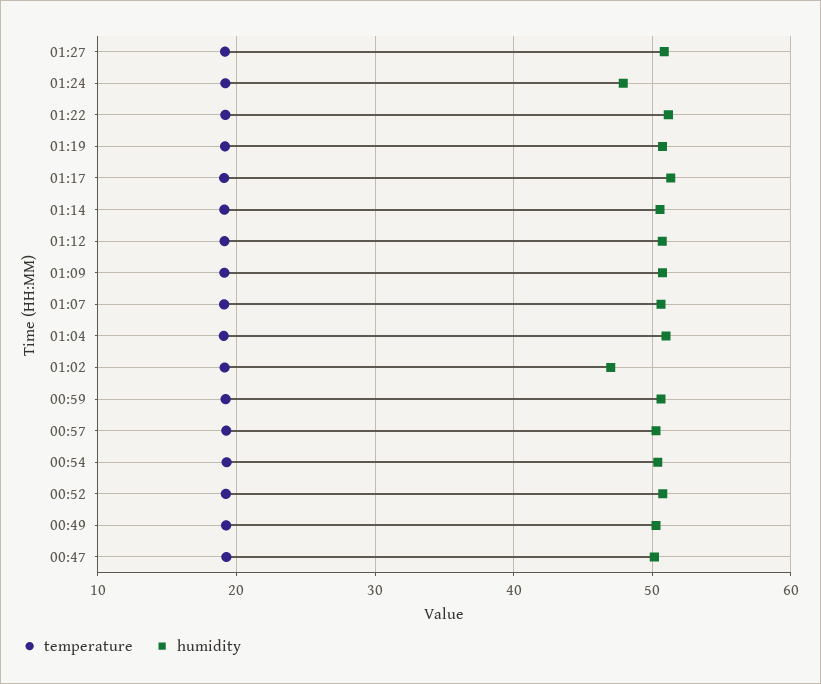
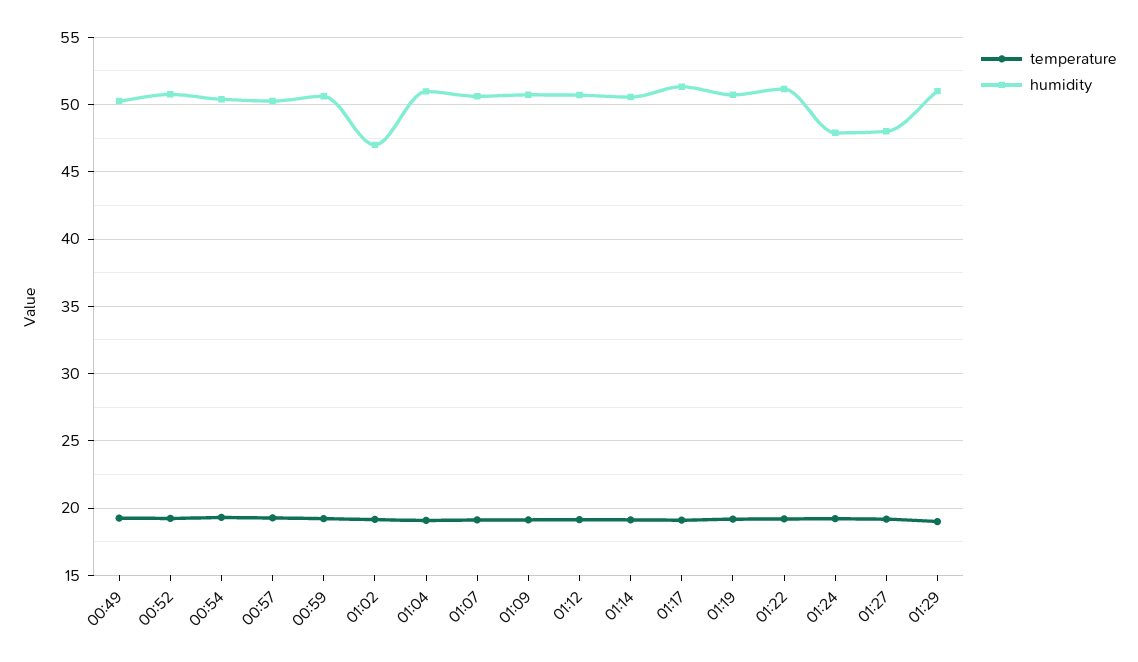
humidity, 01:27: 51 -> 48
temperature, 00:47: 19 -> none
humidity, 00:47: 50 -> none
temperature, 01:29: none -> 19
humidity, 01:29: none -> 51

